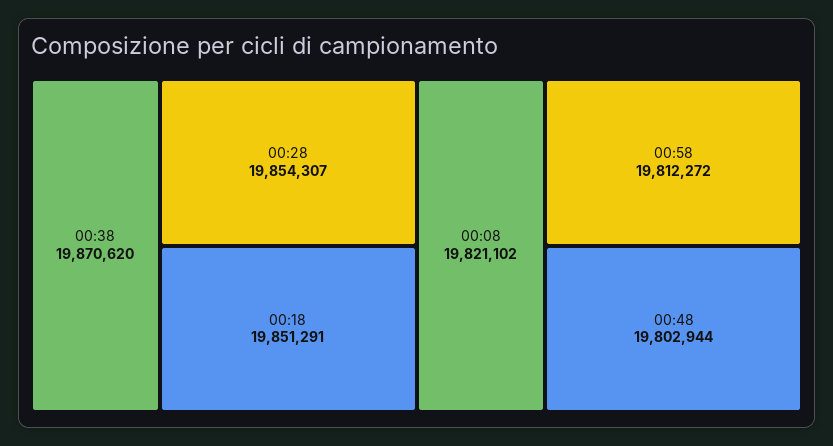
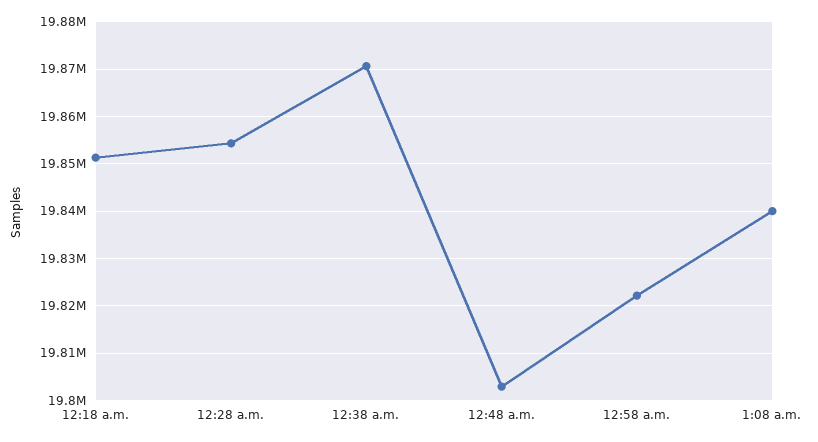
00:08: 19821102 -> none
00:58: 19812272 -> 19822000
1:08 a.m.: none -> 19840000

